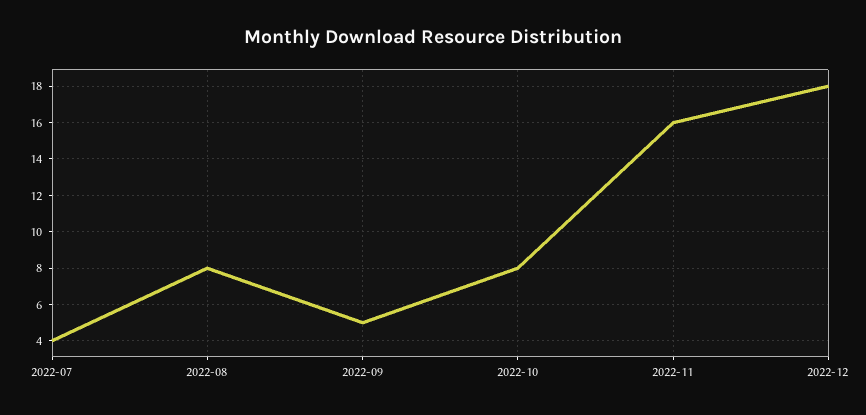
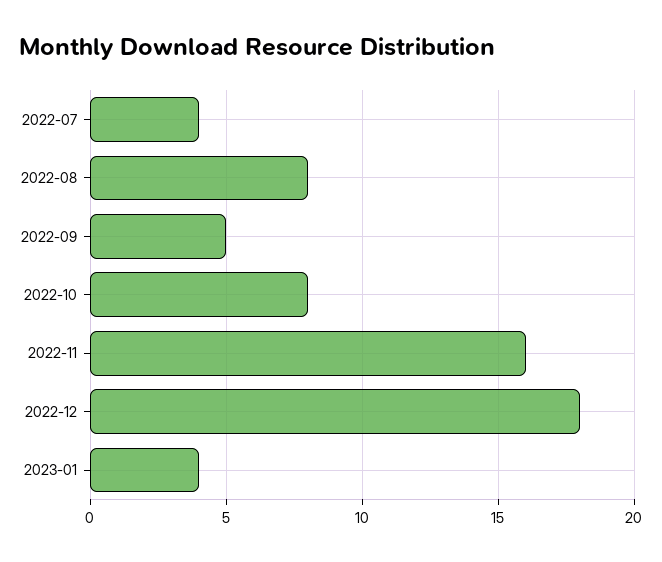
2023-01: none -> 4

